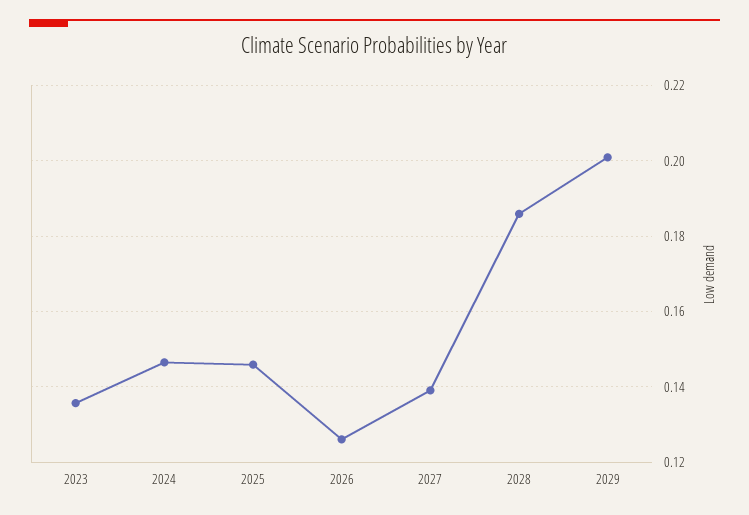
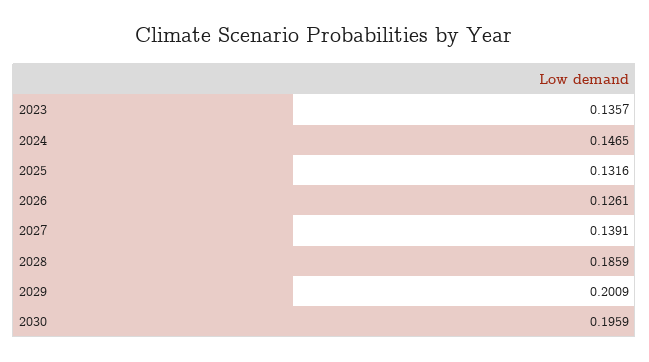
2025: 0.146 -> 0.1316
2030: none -> 0.1959

